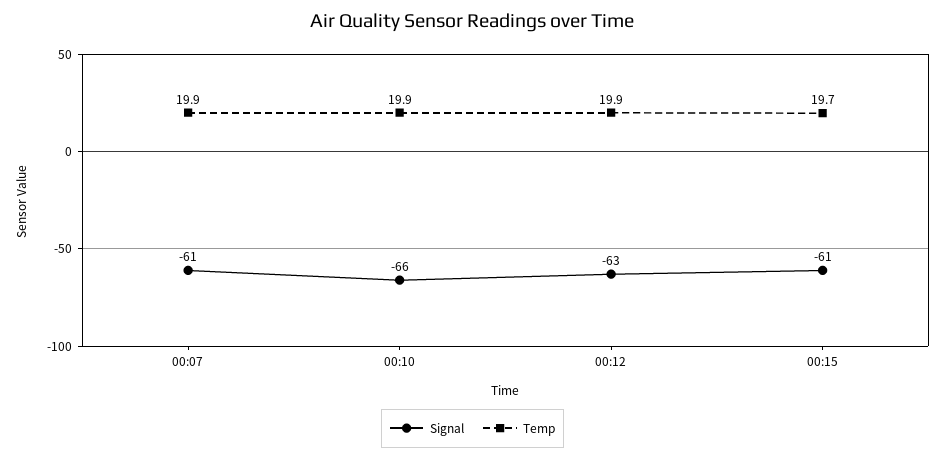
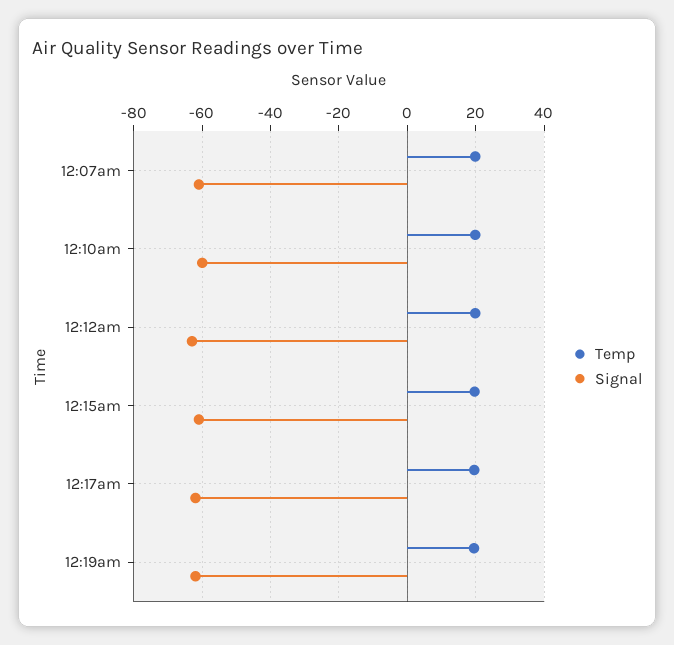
Signal, 00:10: -66 -> -60
Temp, 12:17am: none -> 20
Signal, 12:17am: none -> -62
Temp, 12:19am: none -> 20
Signal, 12:19am: none -> -62

